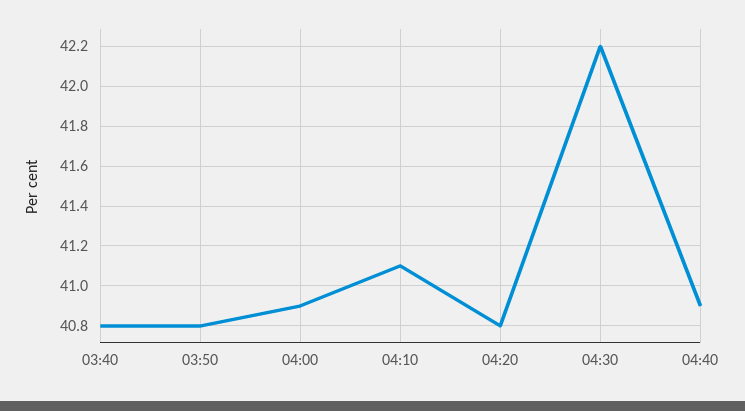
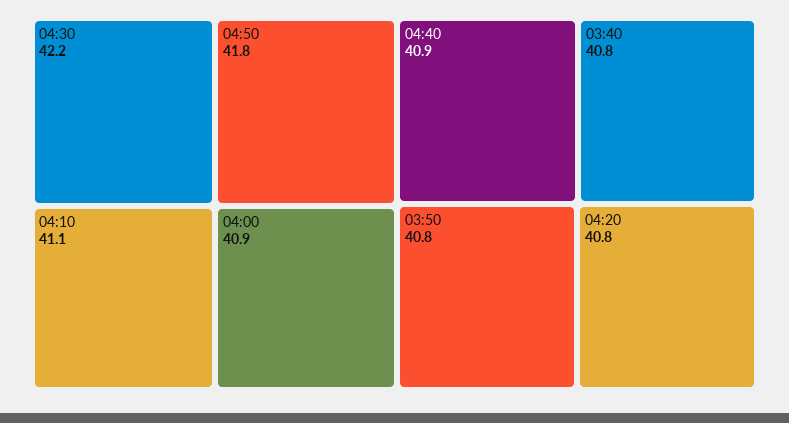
04:50: none -> 41.8

